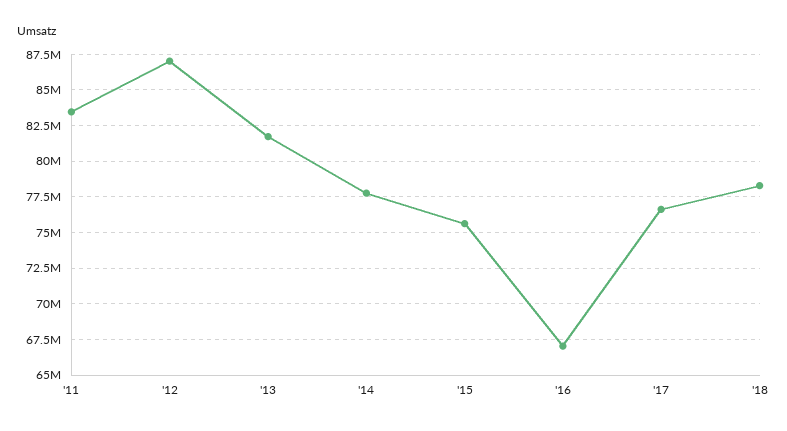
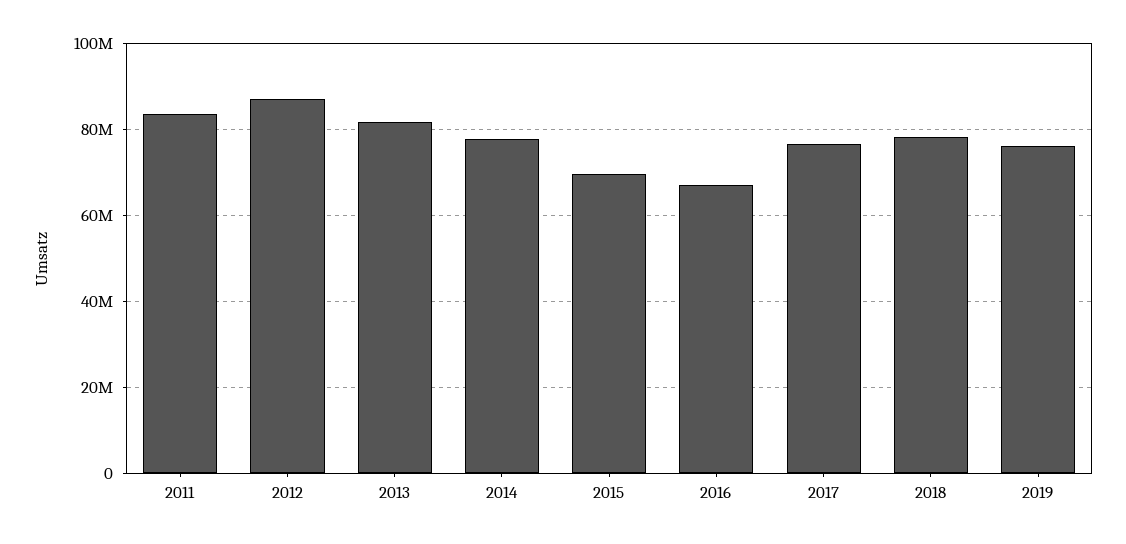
'15: 75500000 -> 70000000
2019: none -> 76000000

